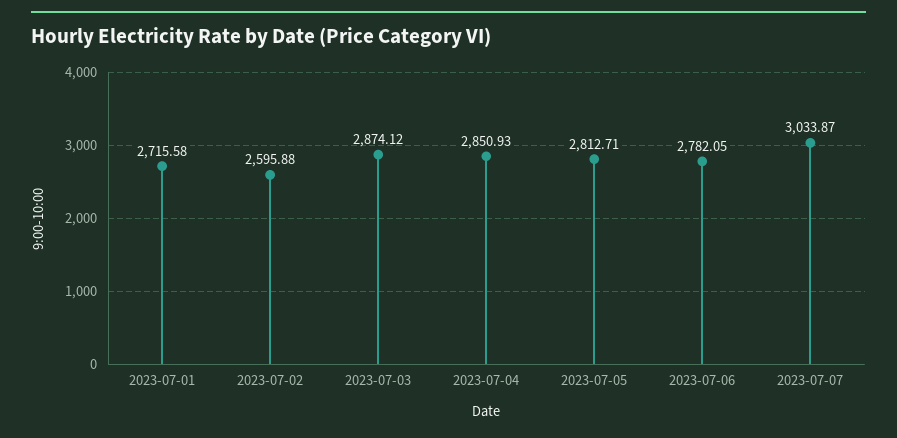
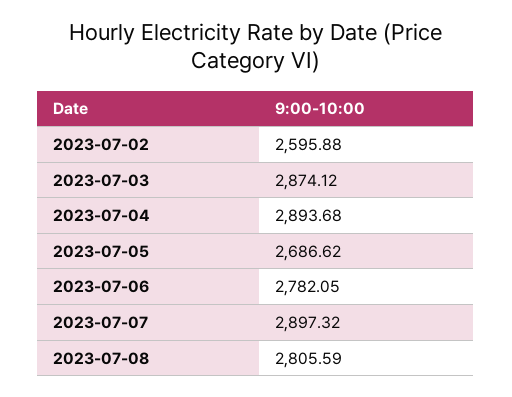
2023-07-01: 2715.58 -> none
2023-07-04: 2850.93 -> 2893.68
2023-07-05: 2812.71 -> 2686.62
2023-07-07: 3033.87 -> 2897.32
2023-07-08: none -> 2805.59

